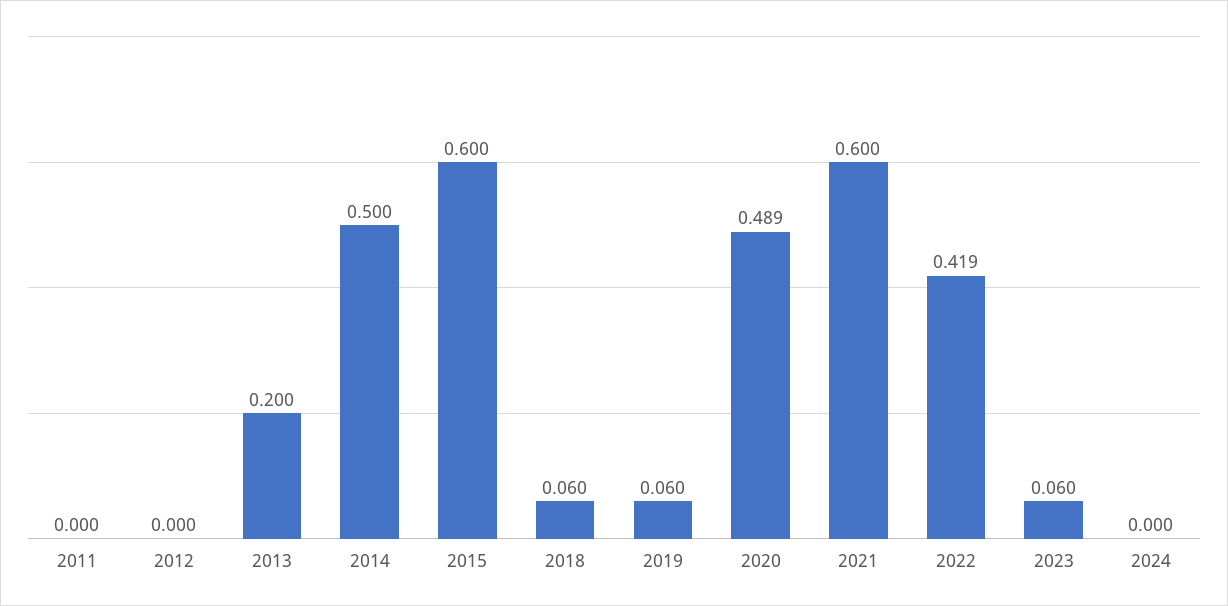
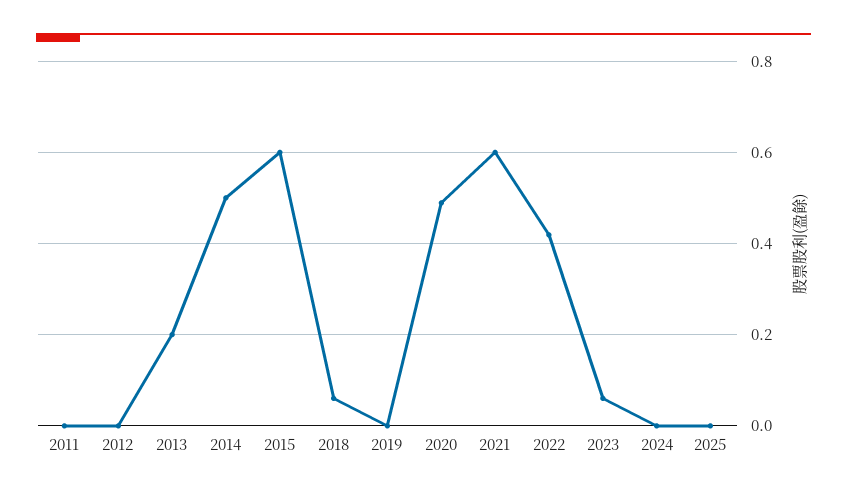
2019: 0.06 -> 0
2025: none -> 0

